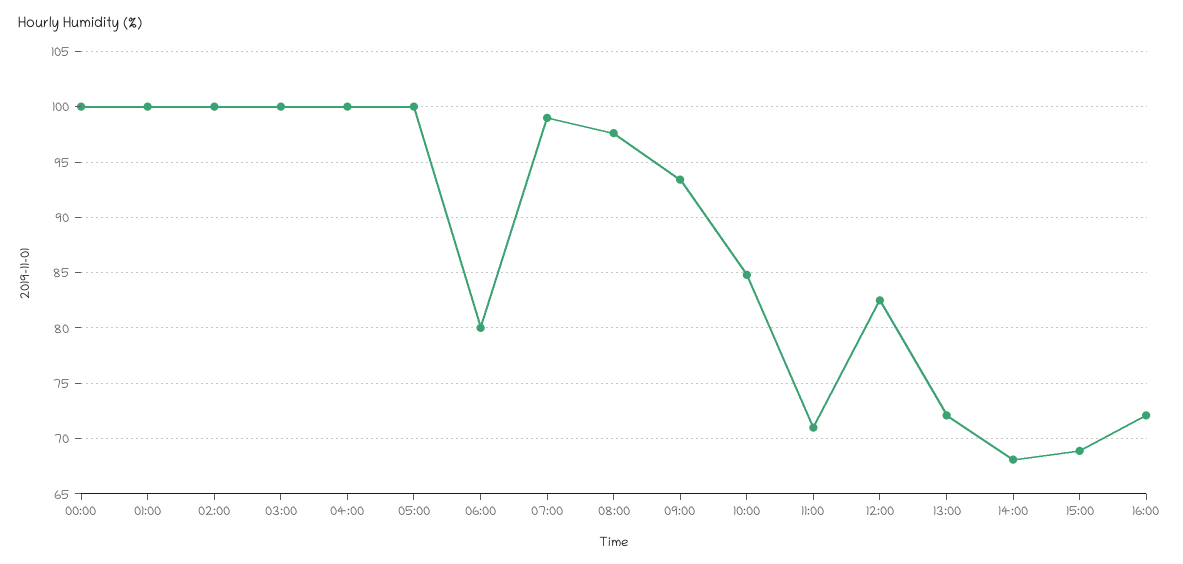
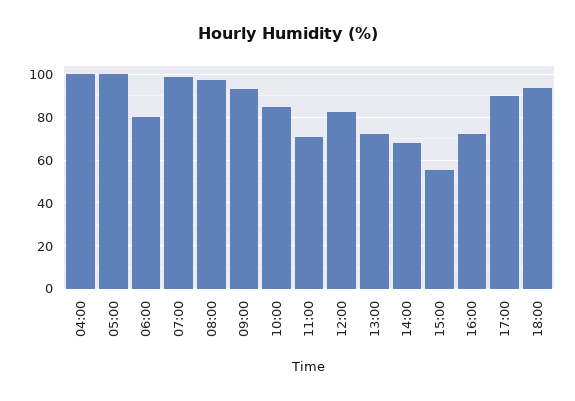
00:00: 100 -> none
01:00: 100 -> none
02:00: 100 -> none
03:00: 100 -> none
15:00: 69 -> 55
17:00: none -> 90
18:00: none -> 95

